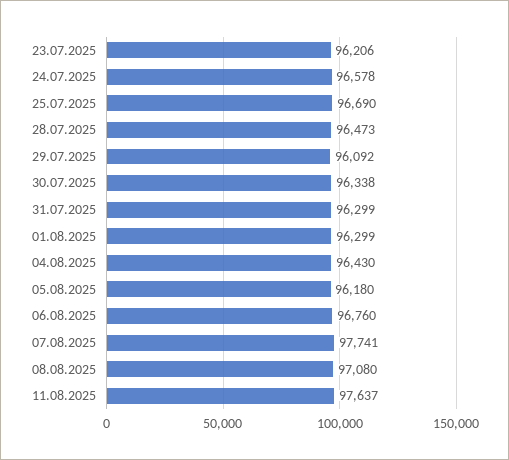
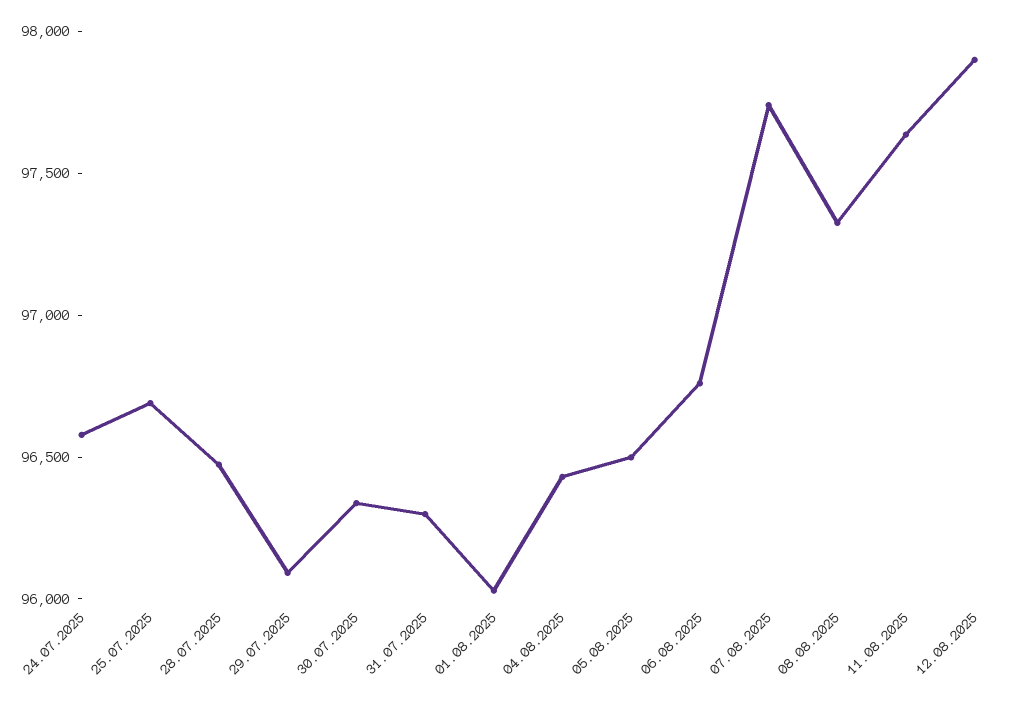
23.07.2025: 96206 -> none
01.08.2025: 96299 -> 96000
05.08.2025: 96180 -> 96500
08.08.2025: 97080 -> 97300
12.08.2025: none -> 97900

